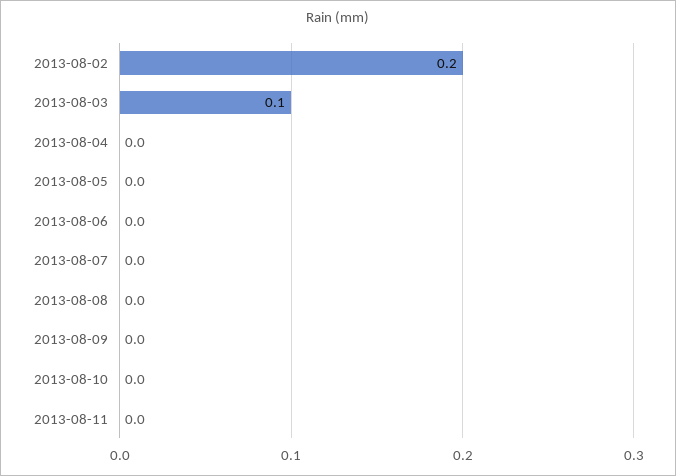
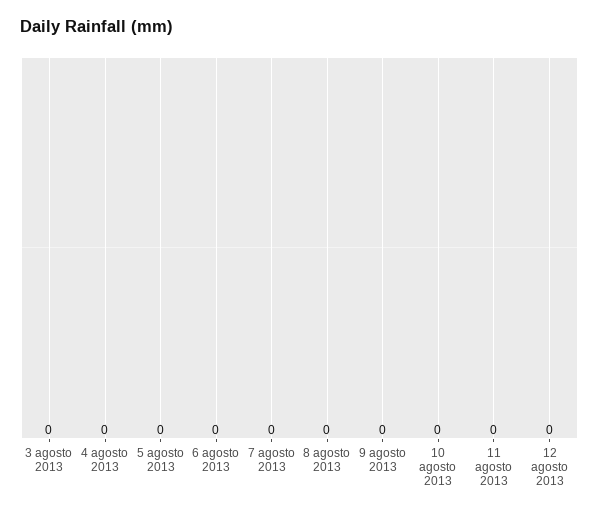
2013-08-02: 0.2 -> none
2013-08-03: 0.1 -> 0
12 agosto 2013: none -> 0

